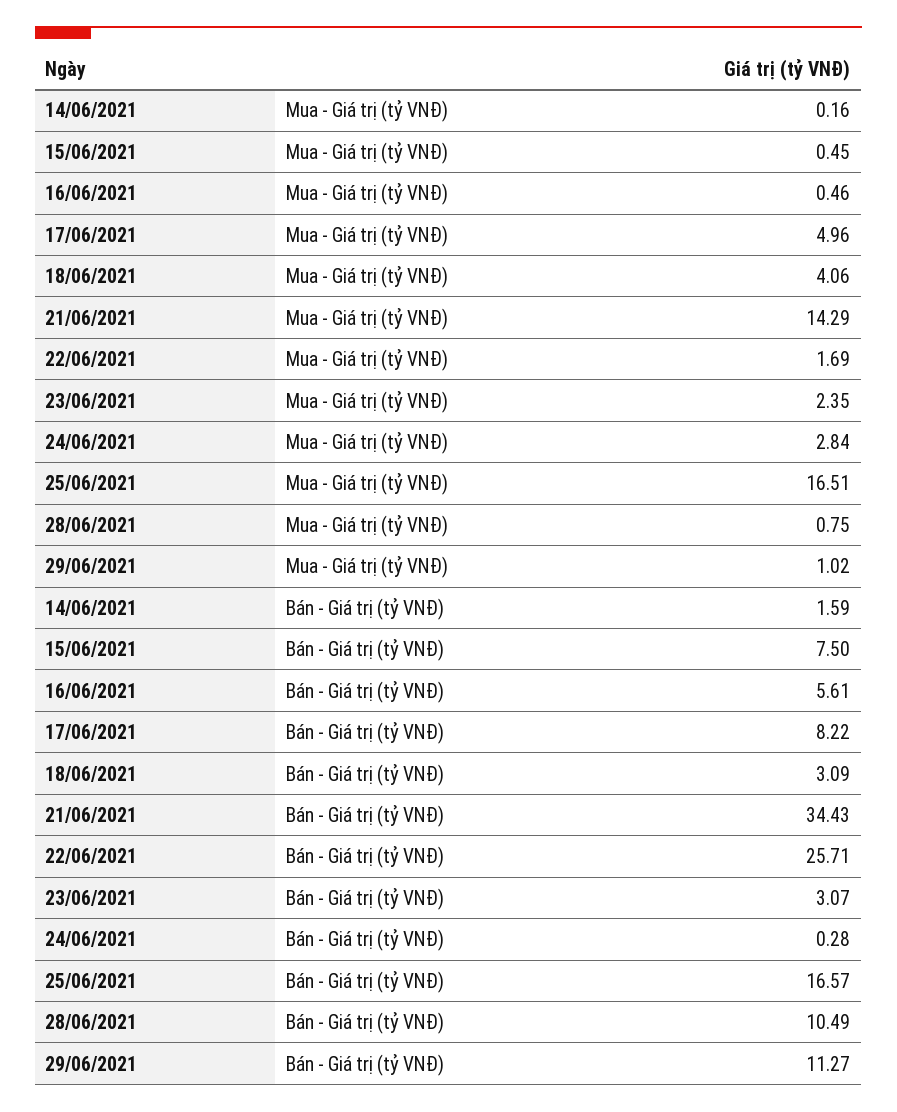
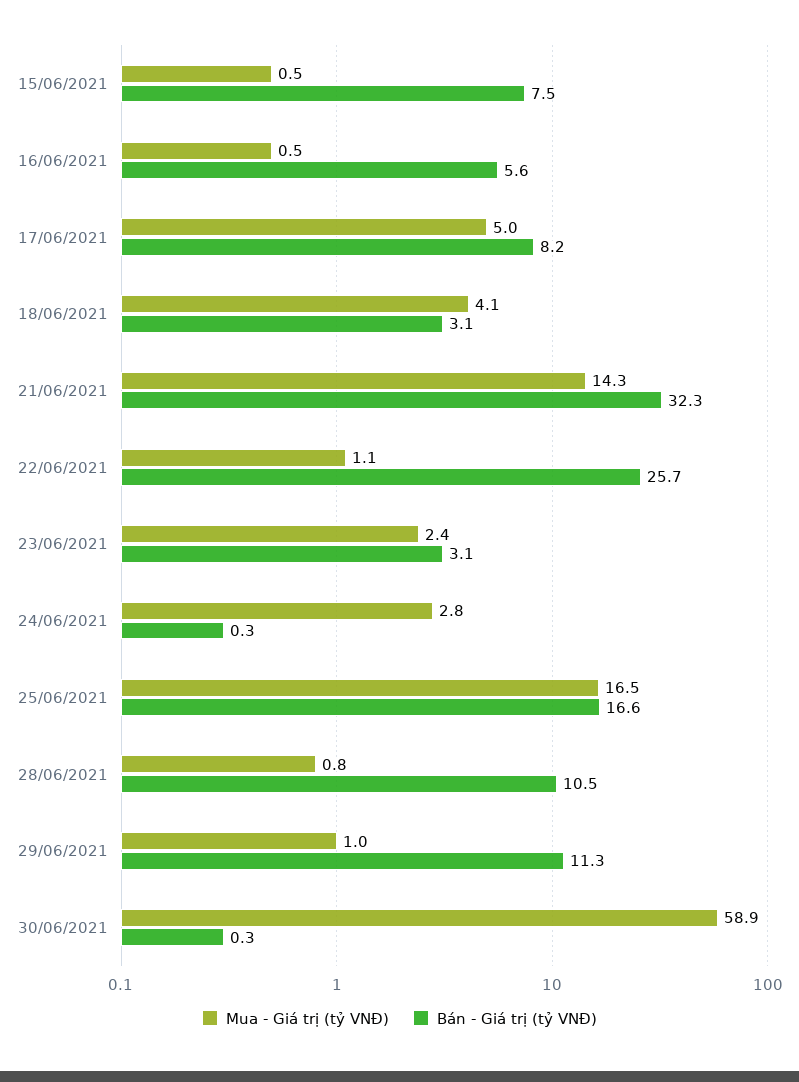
Mua - Giá trị (tỷ VNĐ), 14/06/2021: 0.16 -> none
Mua - Giá trị (tỷ VNĐ), 22/06/2021: 1.69 -> 1.1
Bán - Giá trị (tỷ VNĐ), 14/06/2021: 1.59 -> none
Bán - Giá trị (tỷ VNĐ), 21/06/2021: 34.43 -> 32.3
Mua - Giá trị (tỷ VNĐ), 30/06/2021: none -> 58.9
Bán - Giá trị (tỷ VNĐ), 30/06/2021: none -> 0.3

